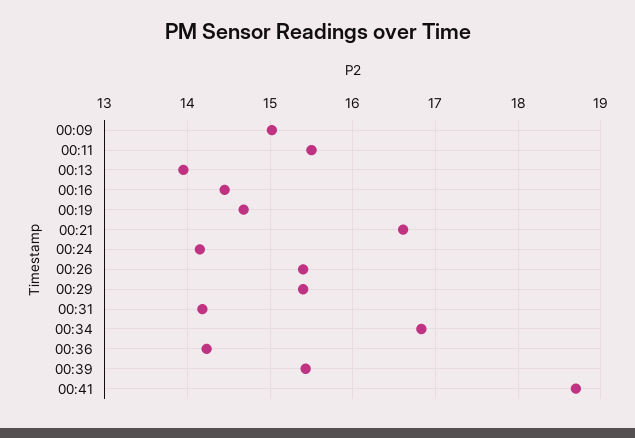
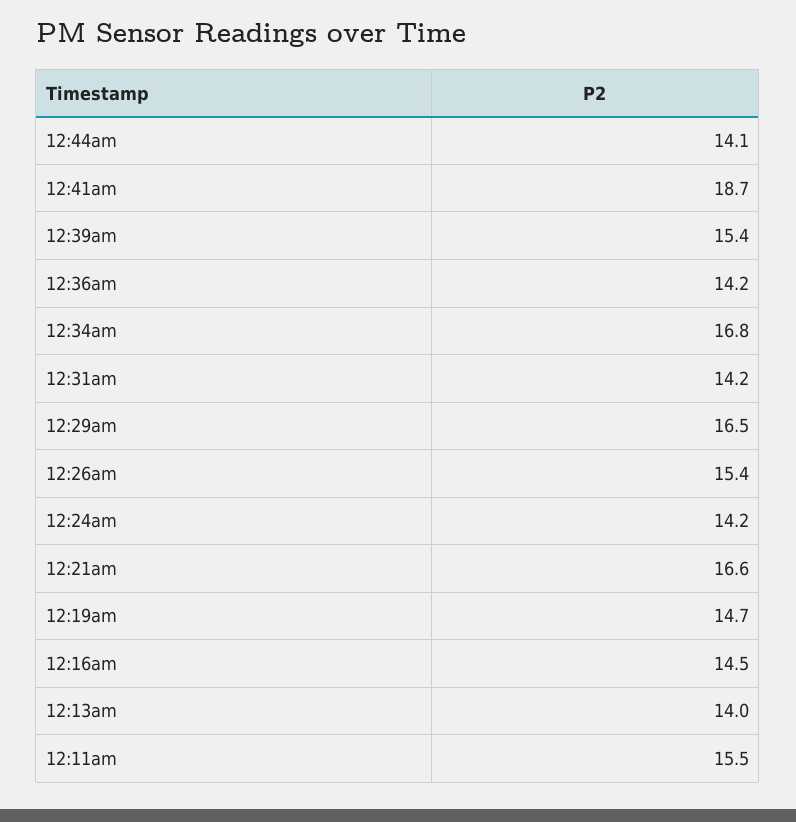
00:09: 15 -> none
00:29: 15.4 -> 16.5
12:44am: none -> 14.1

